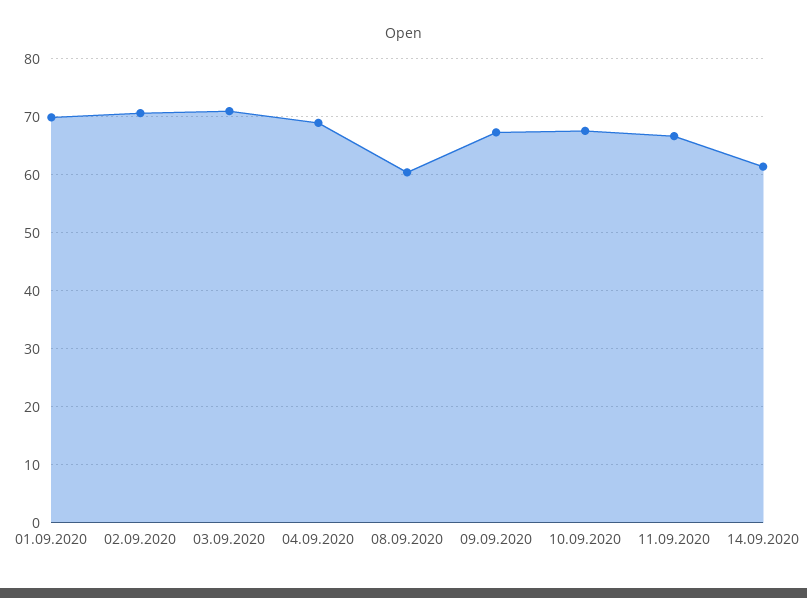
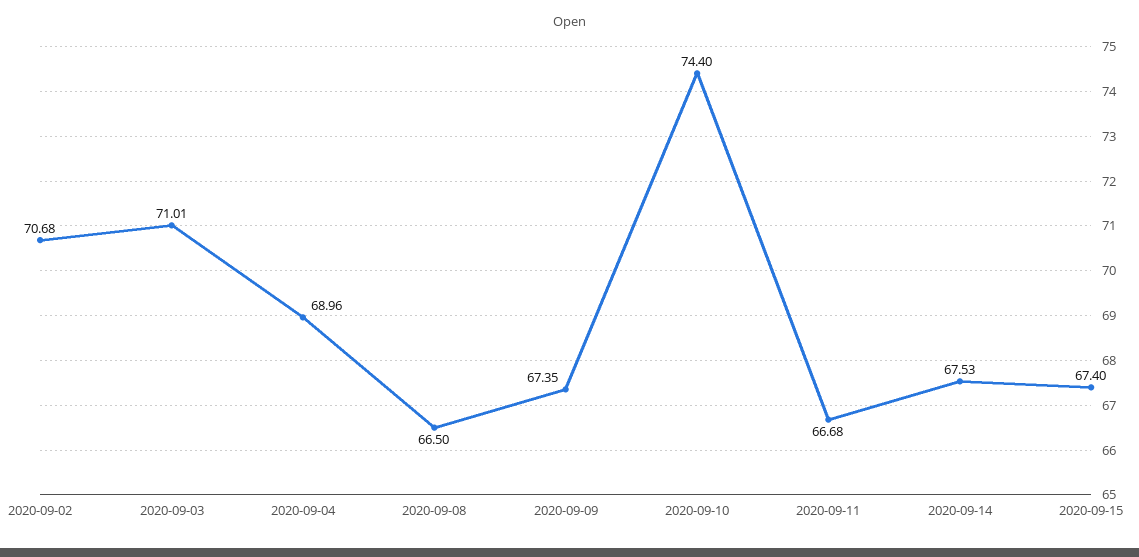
01.09.2020: 70 -> none
08.09.2020: 60 -> 66.5
10.09.2020: 68 -> 74.4
14.09.2020: 62 -> 67.53
2020-09-15: none -> 67.4

